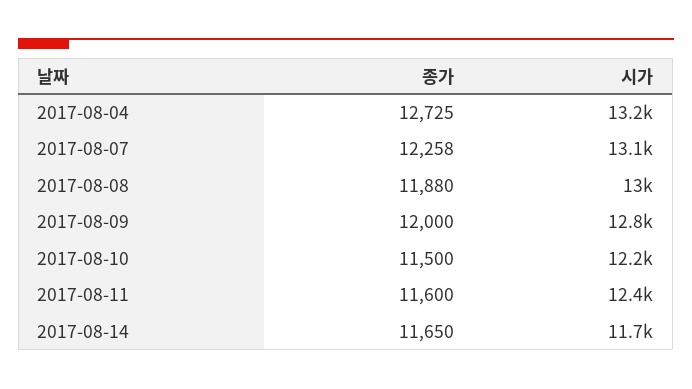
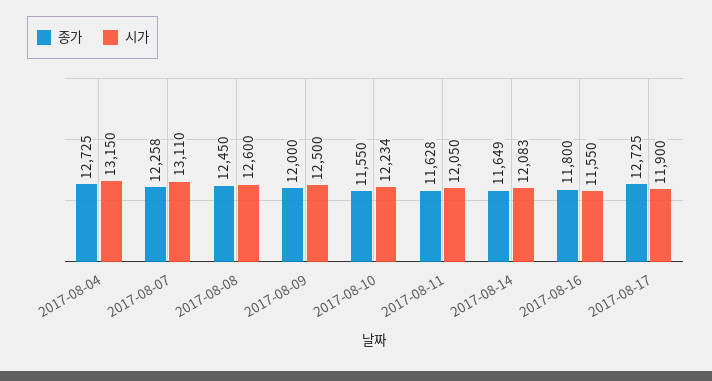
종가, 2017-08-08: 11880 -> 12450
시가, 2017-08-08: 13000 -> 12600
시가, 2017-08-09: 12800 -> 12500
종가, 2017-08-10: 11500 -> 11550
종가, 2017-08-11: 11600 -> 11628
시가, 2017-08-11: 12400 -> 12050
종가, 2017-08-14: 11650 -> 11649
시가, 2017-08-14: 11700 -> 12083
종가, 2017-08-16: none -> 11800
시가, 2017-08-16: none -> 11550
종가, 2017-08-17: none -> 12725
시가, 2017-08-17: none -> 11900

